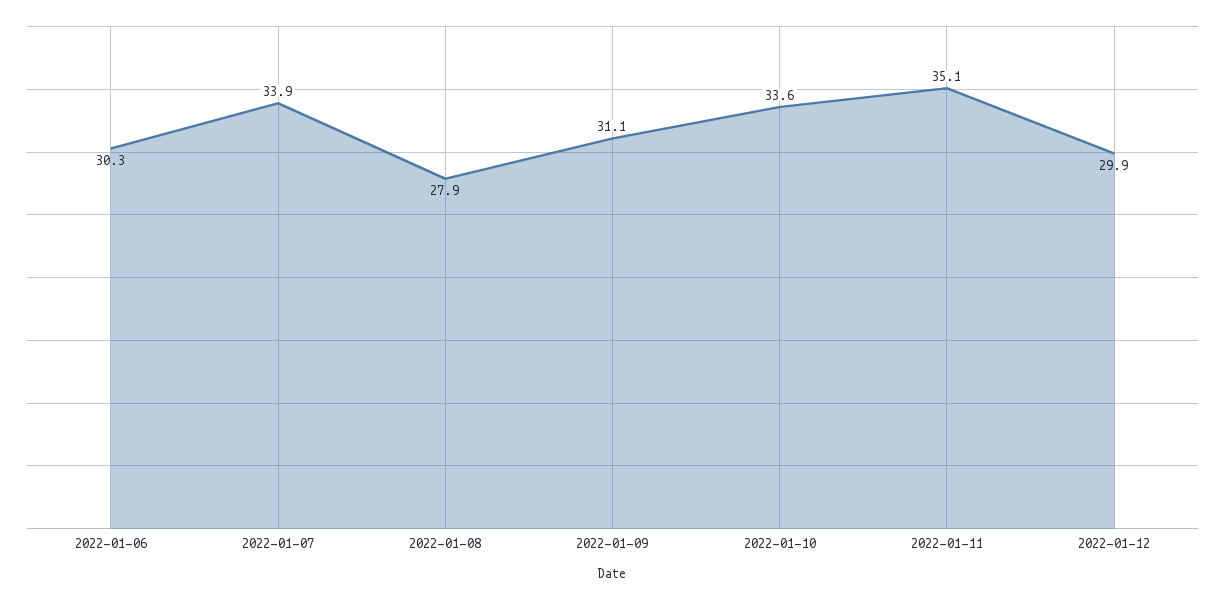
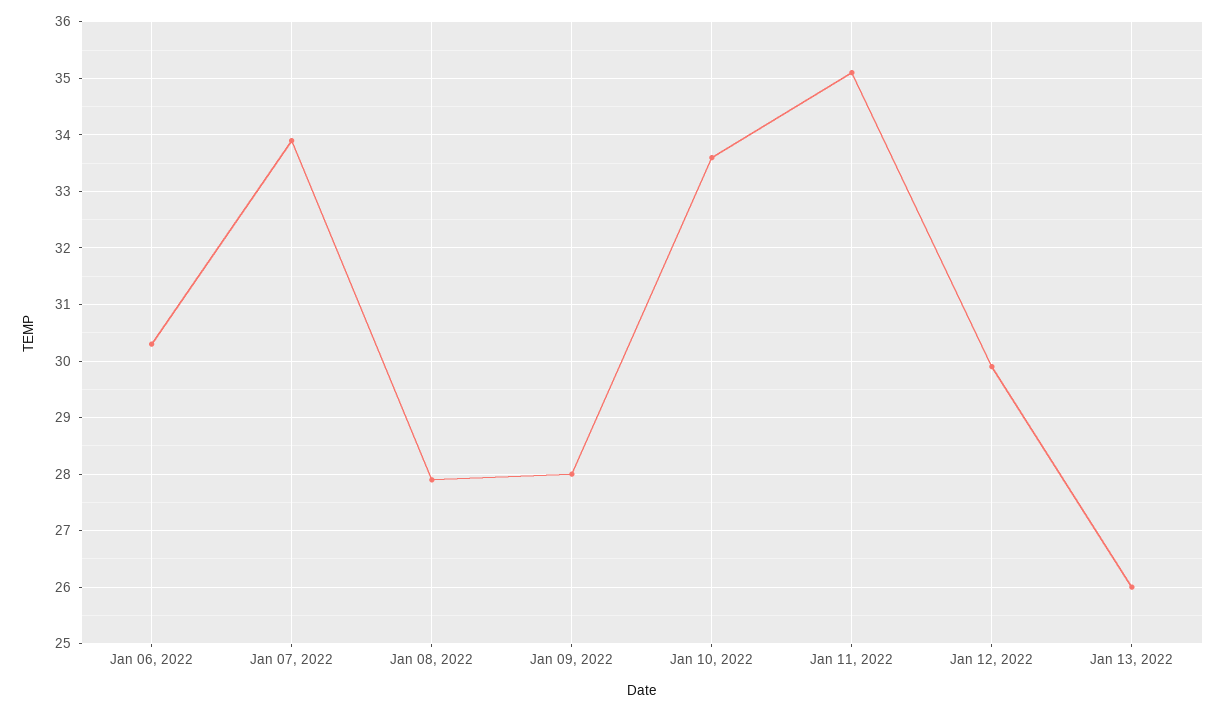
2022-01-09: 31.1 -> 28
Jan 13, 2022: none -> 26

